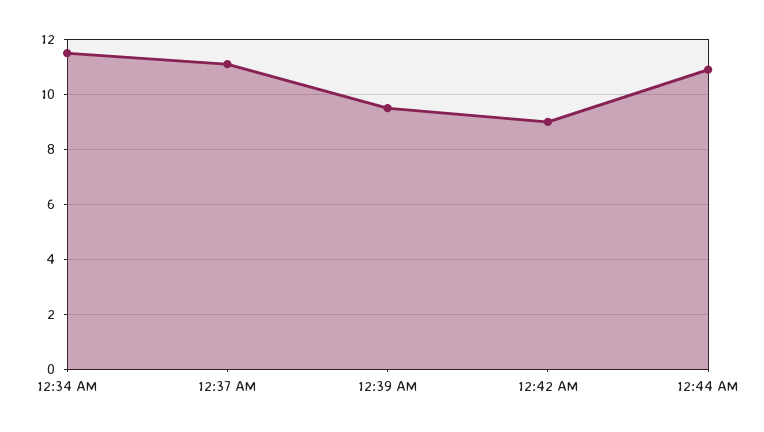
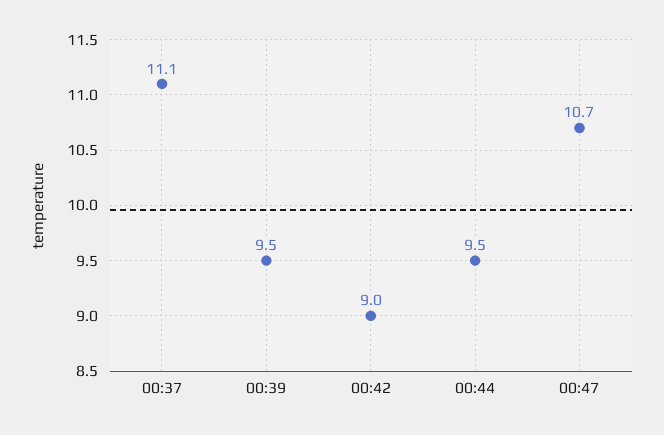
12:34 AM: 11.5 -> none
12:44 AM: 11 -> 9.5
00:47: none -> 10.7

